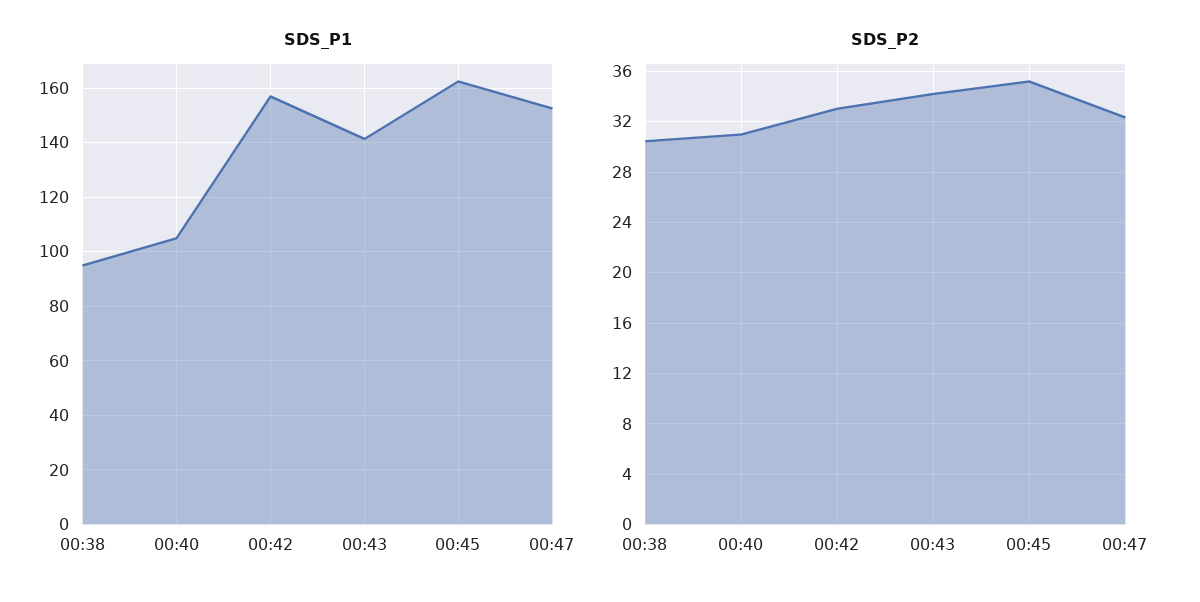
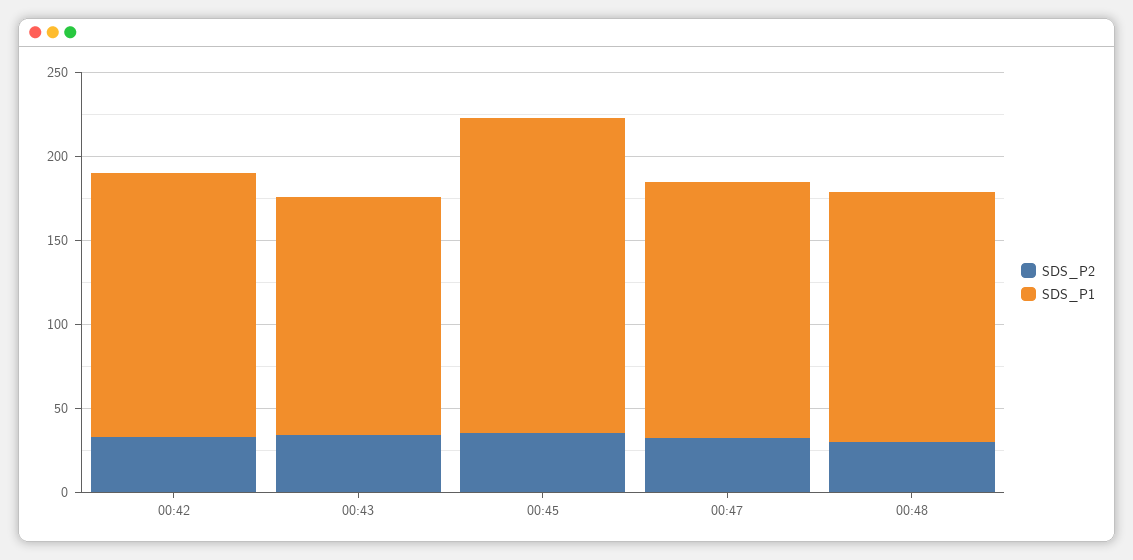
SDS_P1, 00:38: 95 -> none
SDS_P1, 00:40: 105 -> none
SDS_P1, 00:45: 162.5 -> 190
SDS_P2, 00:38: 30.5 -> none
SDS_P2, 00:40: 31 -> none
SDS_P2, 00:48: none -> 30
SDS_P1, 00:48: none -> 150

